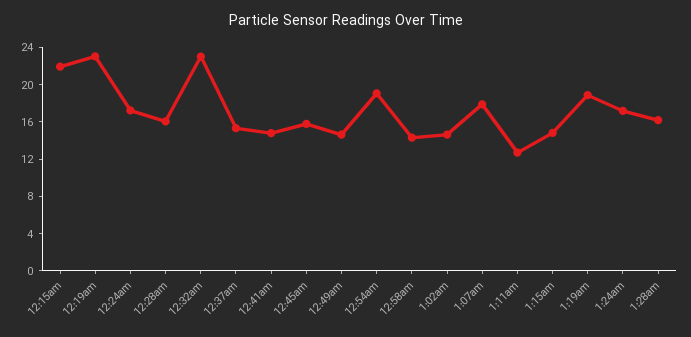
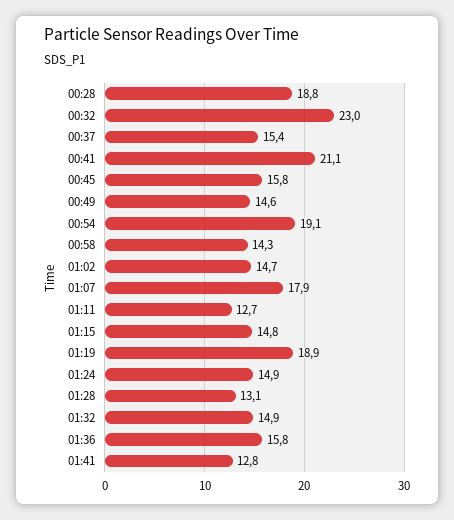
12:15am: 22 -> none
12:19am: 23 -> none
12:24am: 17 -> none
12:28am: 16 -> 18.8
12:41am: 15 -> 21.1
1:24am: 17 -> 14.9
1:28am: 16 -> 13.1
01:32: none -> 14.9
01:36: none -> 15.8
01:41: none -> 12.8

